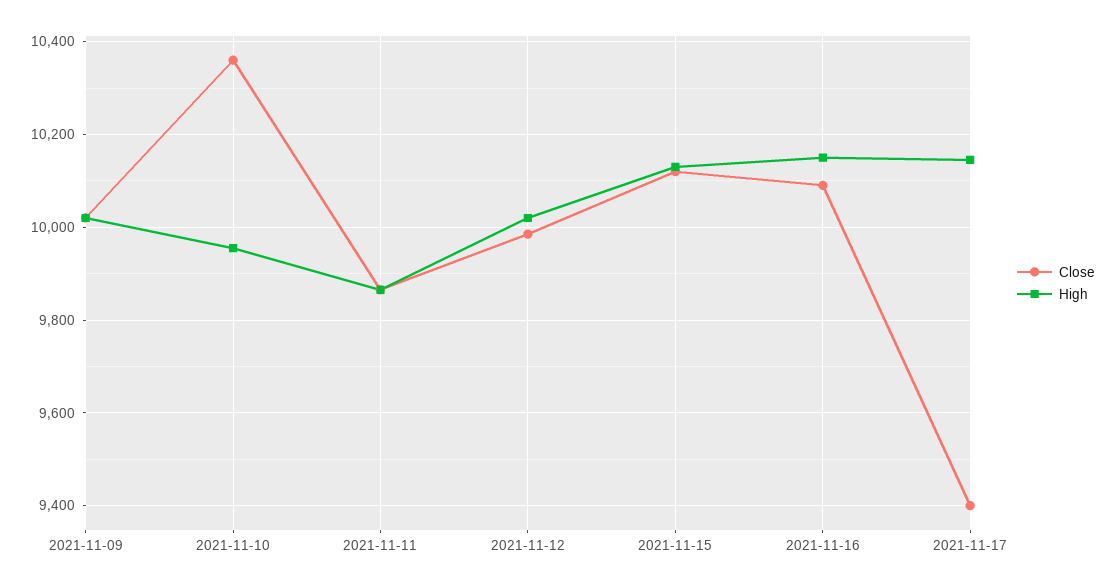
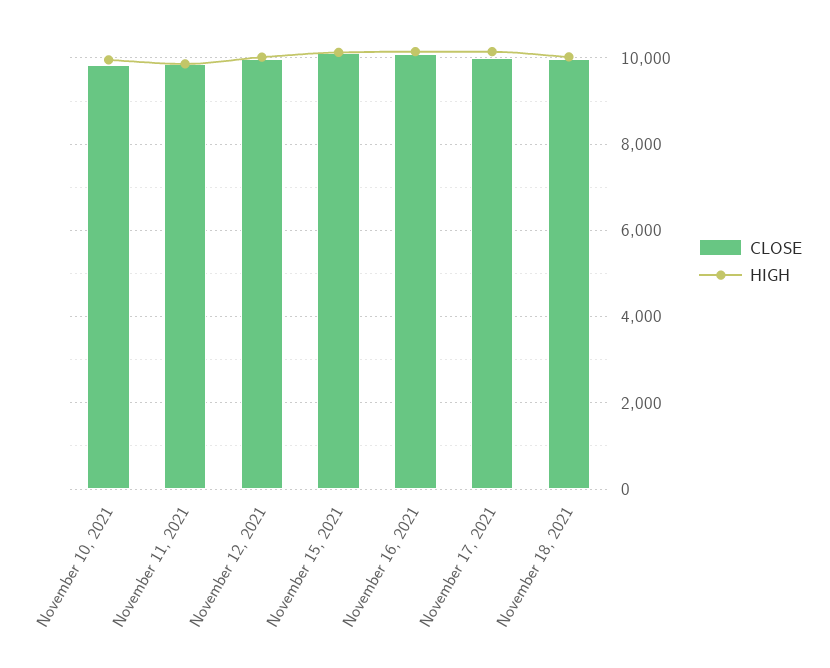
Close, 2021-11-09: 10020 -> none
High, 2021-11-09: 10020 -> none
Close, 2021-11-10: 10360 -> 9800
Close, 2021-11-17: 9400 -> 10000
Close, November 18, 2021: none -> 10000
High, November 18, 2021: none -> 10000

